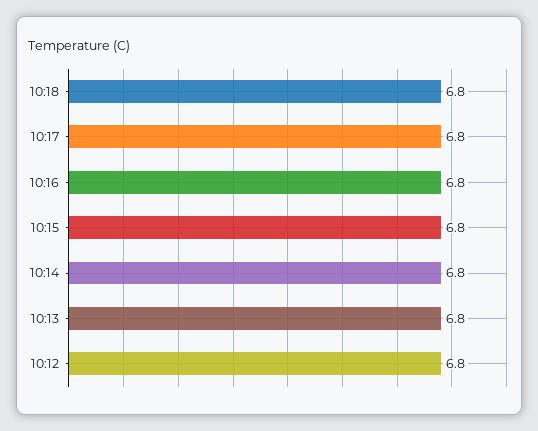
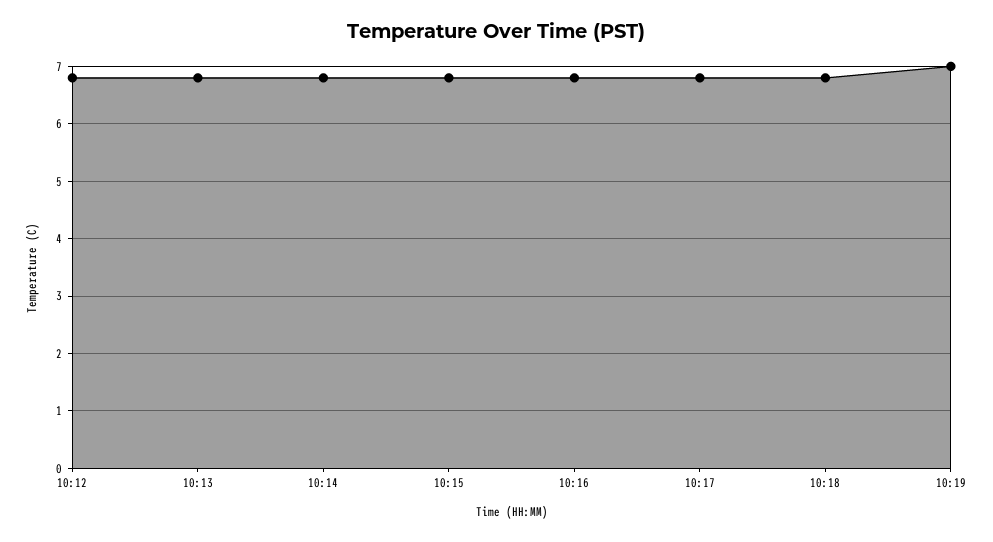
10:19: none -> 7

